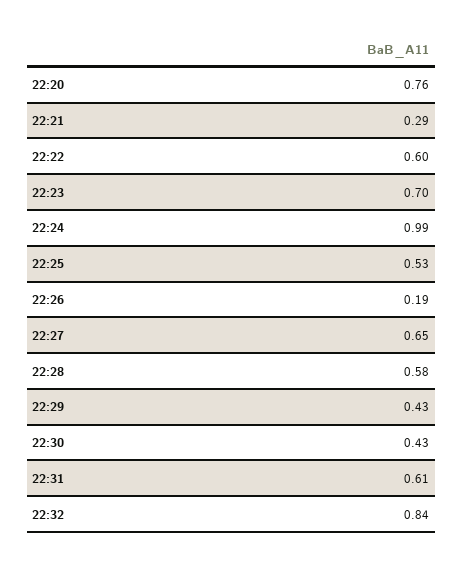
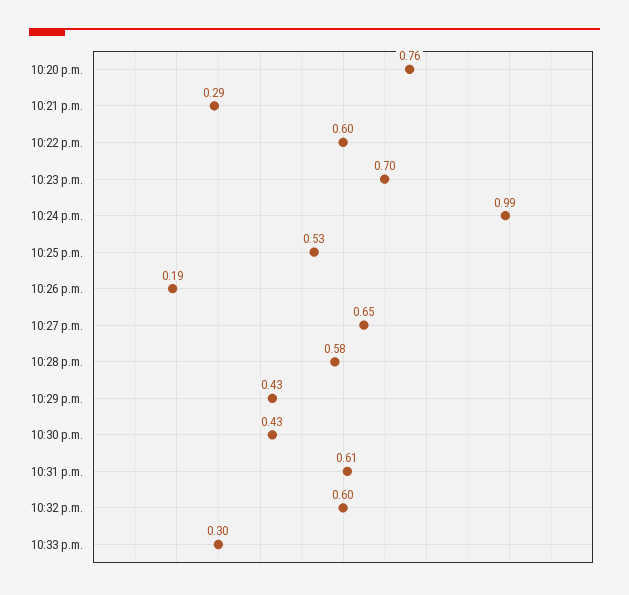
22:32: 0.84 -> 0.6
10:33 p.m.: none -> 0.3

